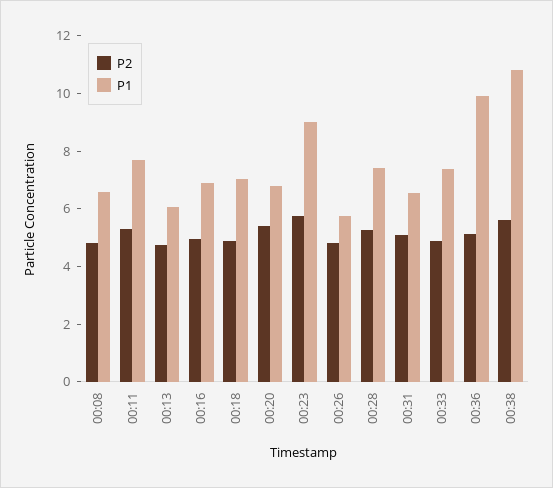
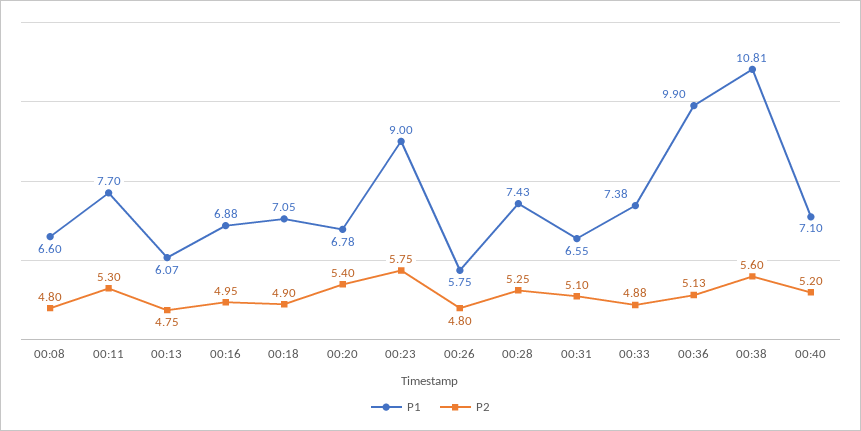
P1, 00:40: none -> 7.1
P2, 00:40: none -> 5.2

